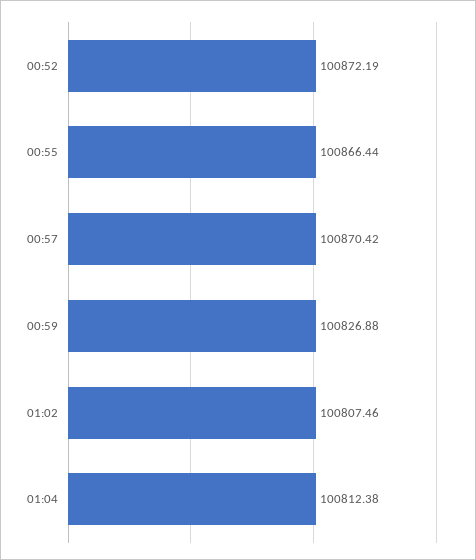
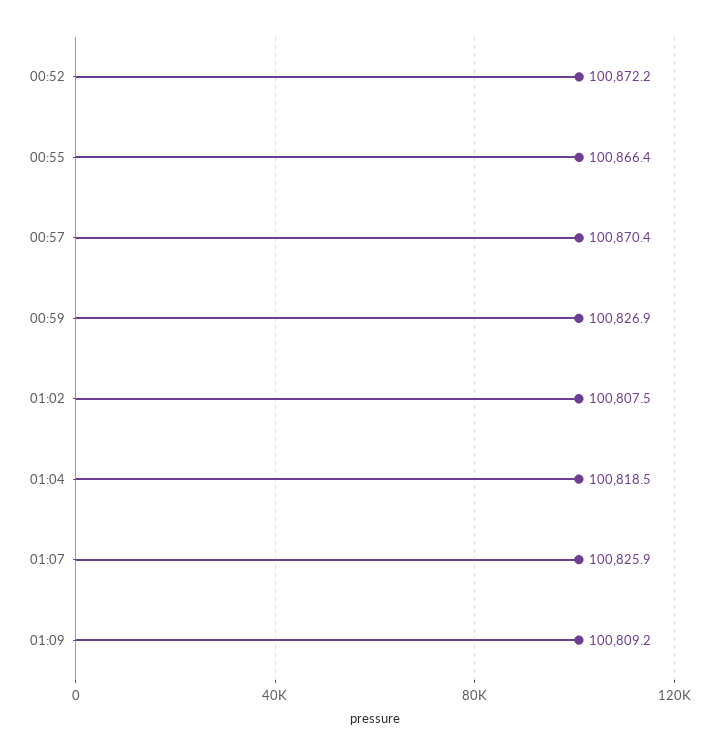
01:04: 100812.38 -> 100818.5
01:07: none -> 100825.9
01:09: none -> 100809.2

